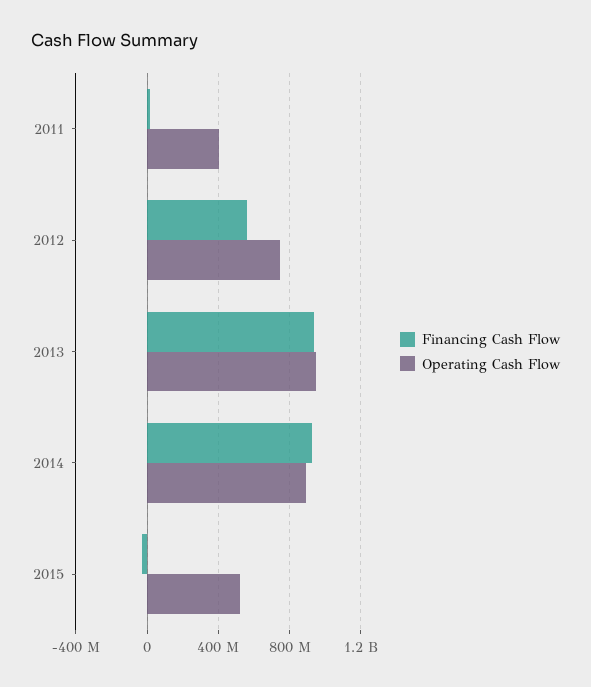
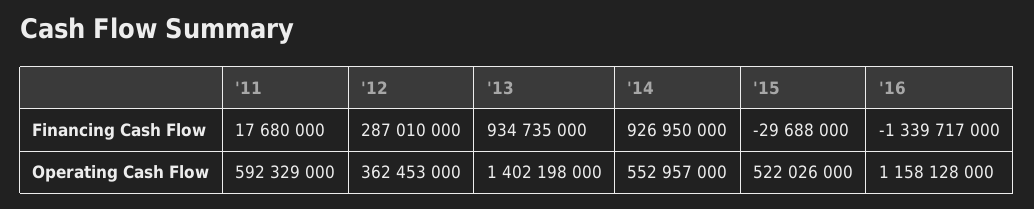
Operating Cash Flow, 2011: 400000000 -> 592329000
Financing Cash Flow, 2012: 550000000 -> 287010000
Operating Cash Flow, 2012: 750000000 -> 362453000
Operating Cash Flow, 2013: 950000000 -> 1402198000
Operating Cash Flow, 2014: 900000000 -> 552957000
Financing Cash Flow, '16: none -> -1339717000
Operating Cash Flow, '16: none -> 1158128000

